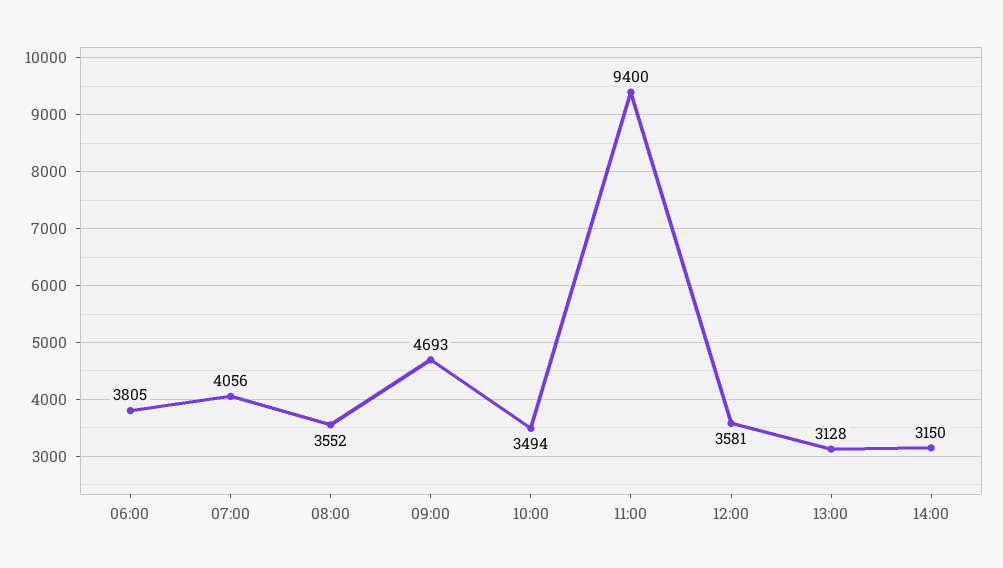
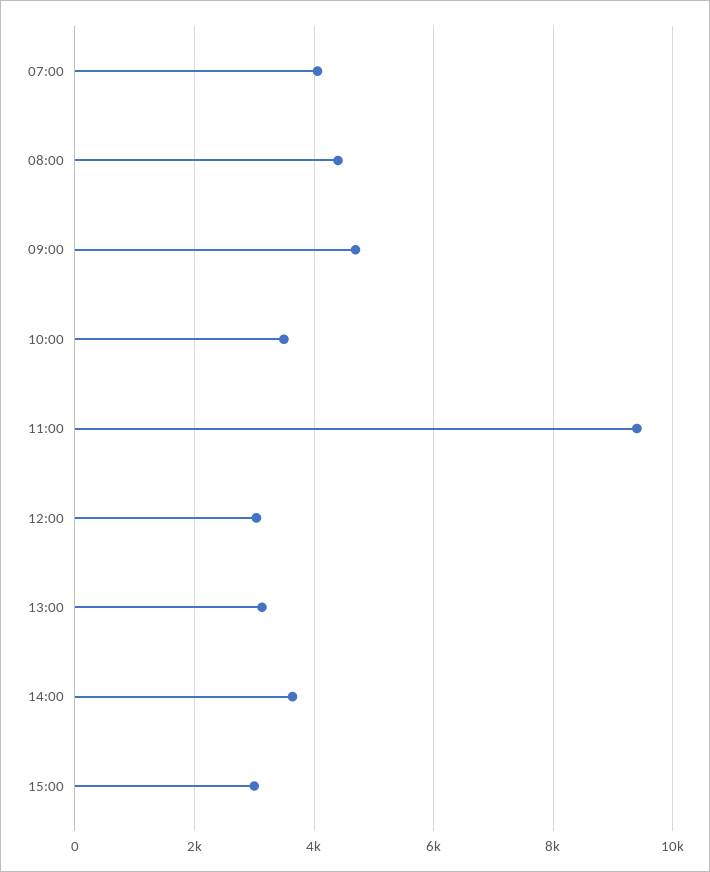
06:00: 3805 -> none
08:00: 3552 -> 4400
12:00: 3581 -> 3000
14:00: 3150 -> 3600
15:00: none -> 3000

